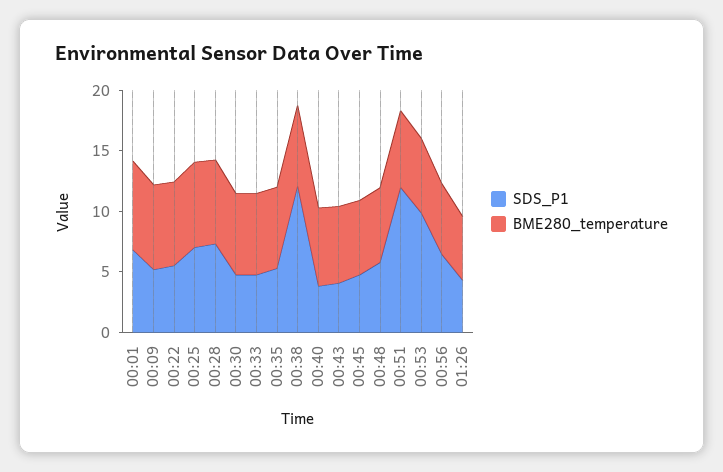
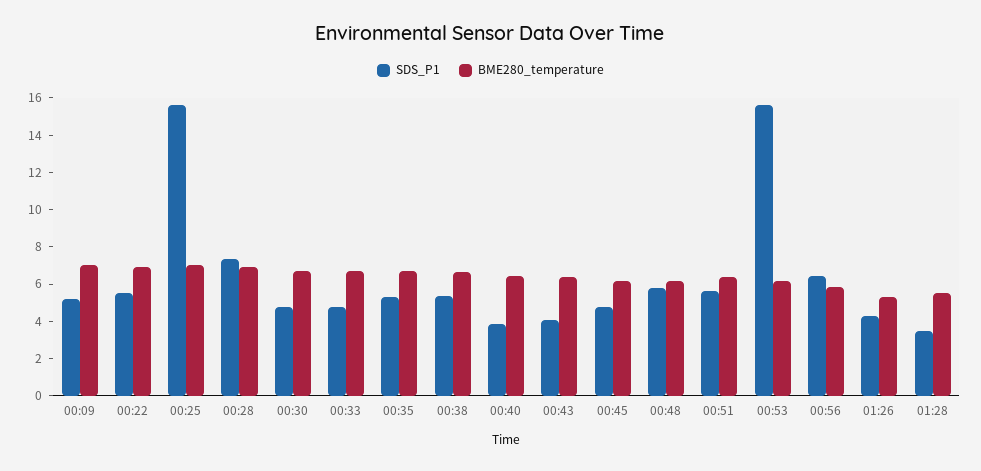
SDS_P1, 00:01: 7 -> none
BME280_temperature, 00:01: 7 -> none
SDS_P1, 00:25: 7 -> 15.5
SDS_P1, 00:38: 12 -> 5.5
SDS_P1, 00:51: 12 -> 5.5
SDS_P1, 00:53: 10 -> 15.5
SDS_P1, 01:28: none -> 3.5
BME280_temperature, 01:28: none -> 5.5

